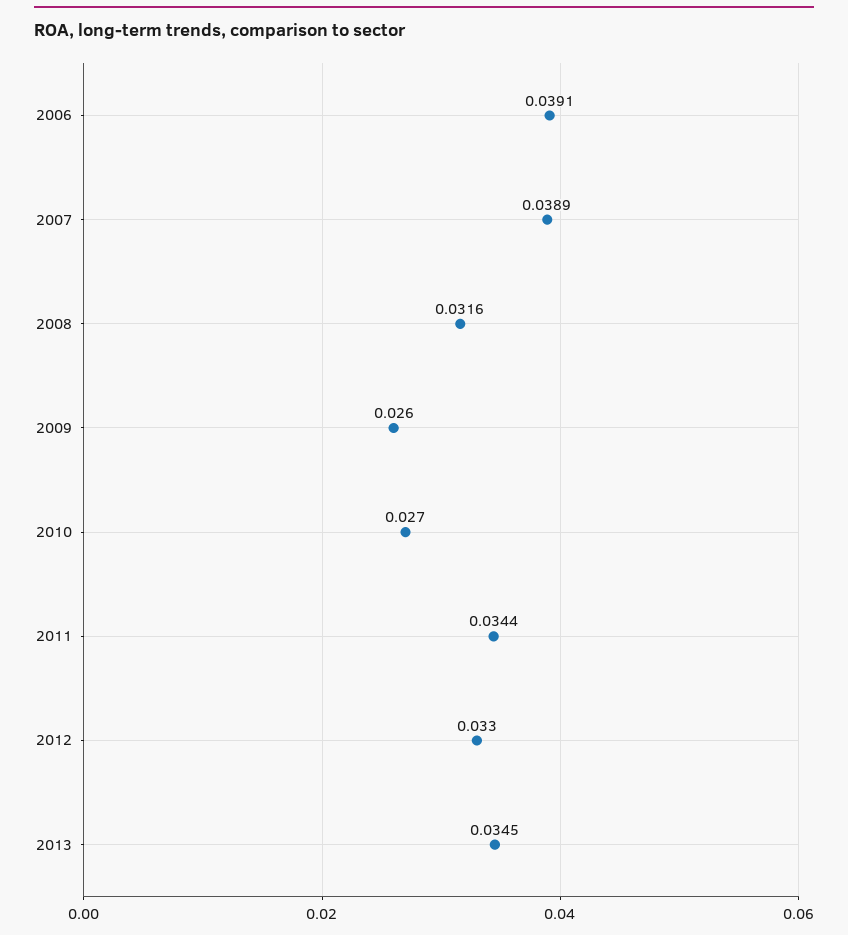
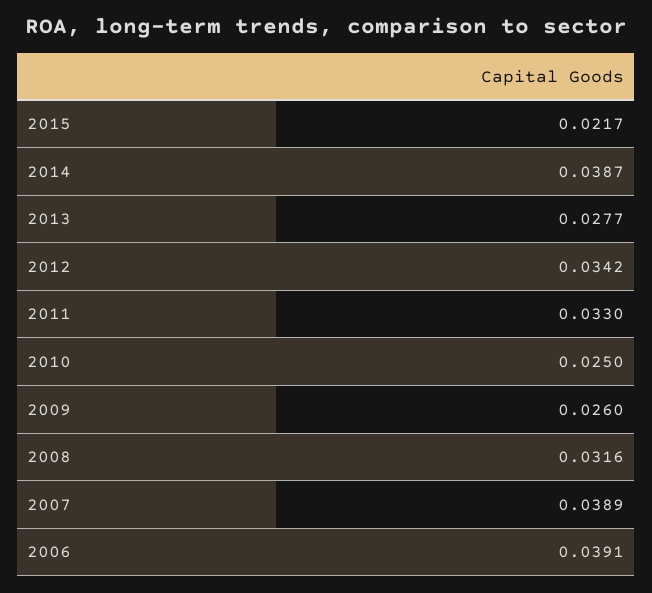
2010: 0.027 -> 0.025
2011: 0.0344 -> 0.033
2012: 0.033 -> 0.0342
2013: 0.0345 -> 0.0277
2015: none -> 0.0217
2014: none -> 0.0387

